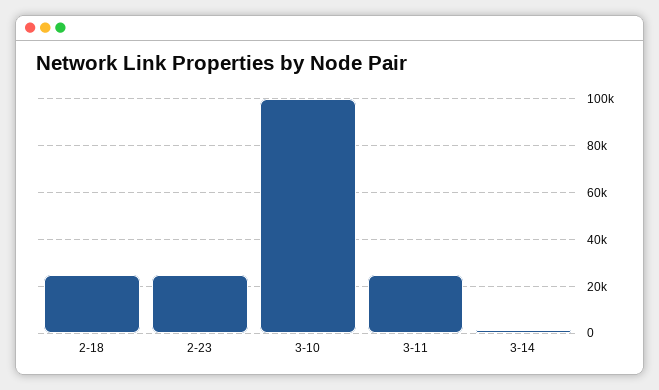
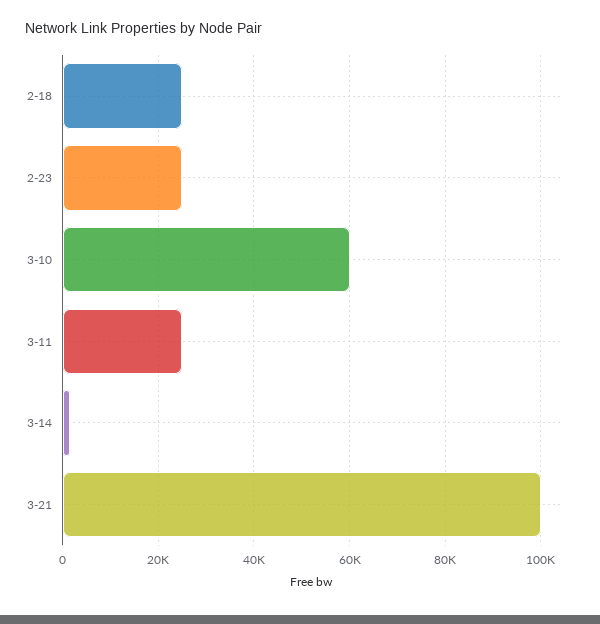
3-10: 100000 -> 60000
3-21: none -> 100000

